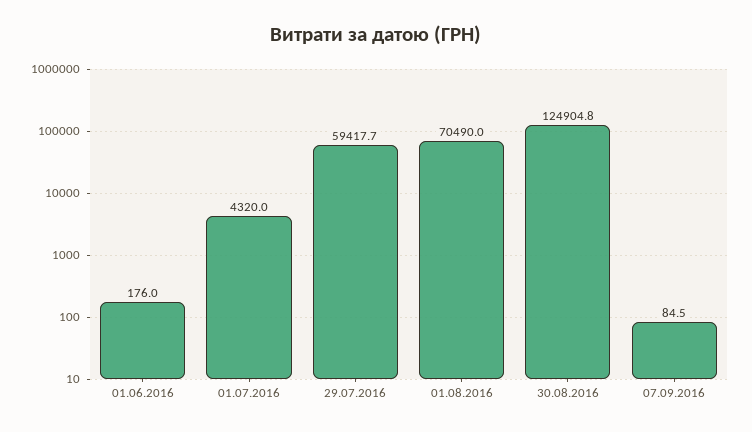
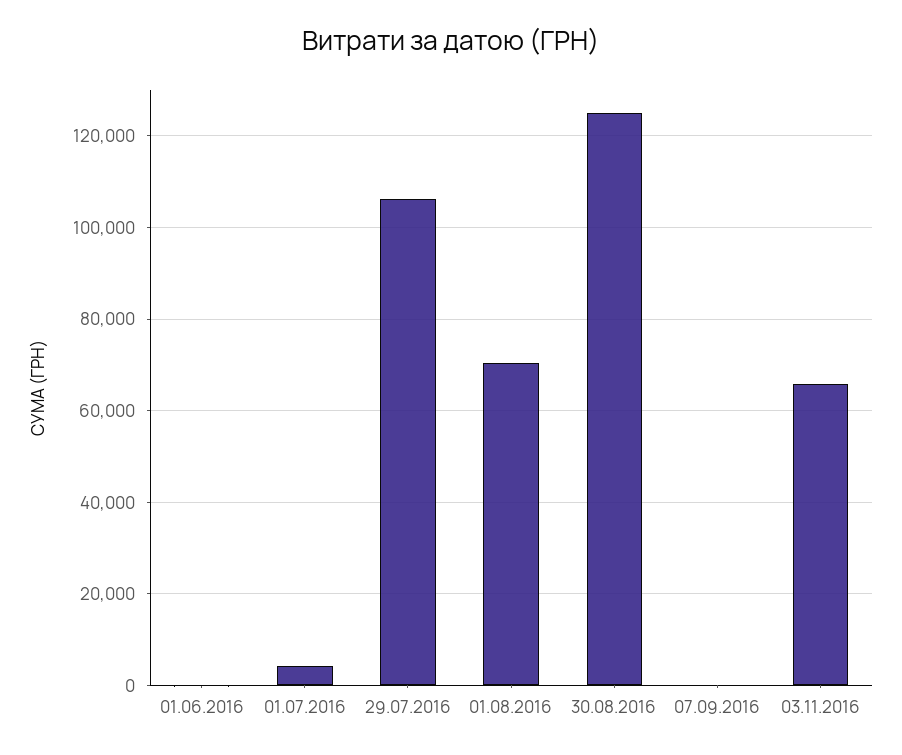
29.07.2016: 59417.7 -> 106000
03.11.2016: none -> 66000

